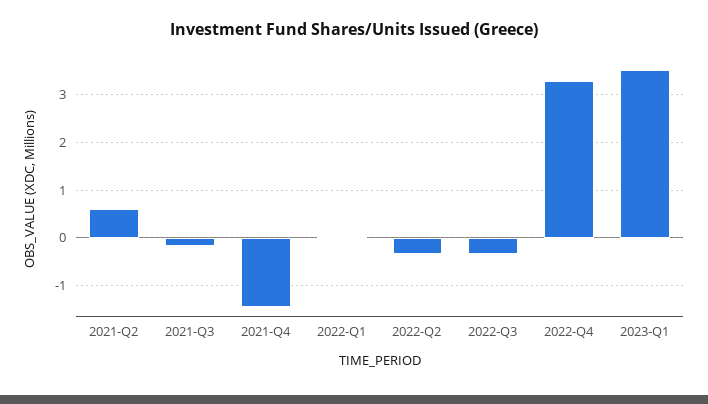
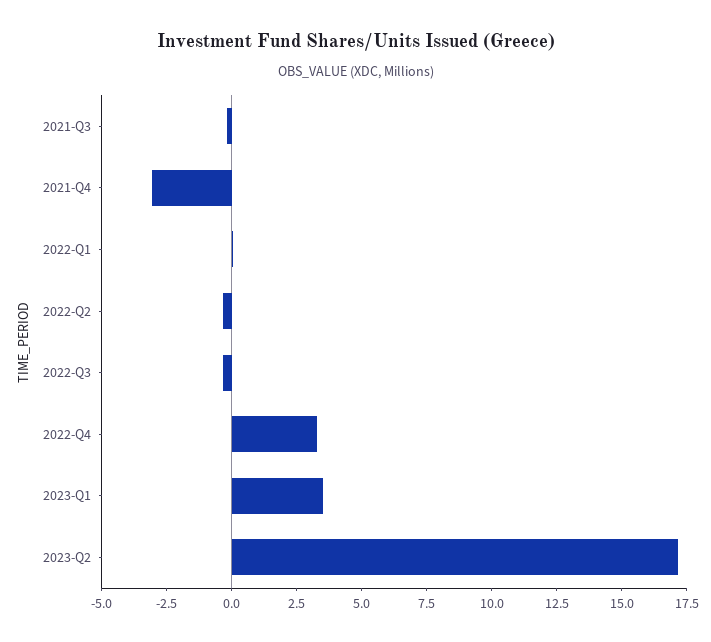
2021-Q2: 0.6 -> none
2021-Q4: -1.4 -> -3
2023-Q2: none -> 17

